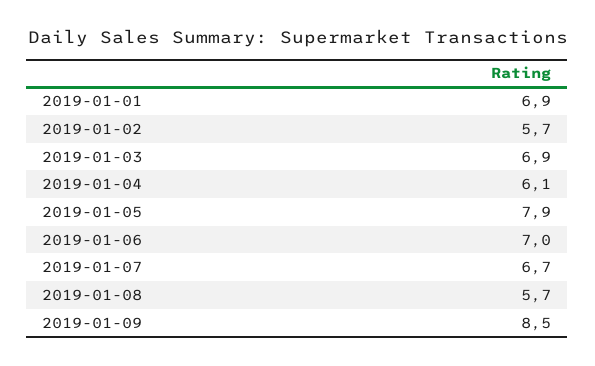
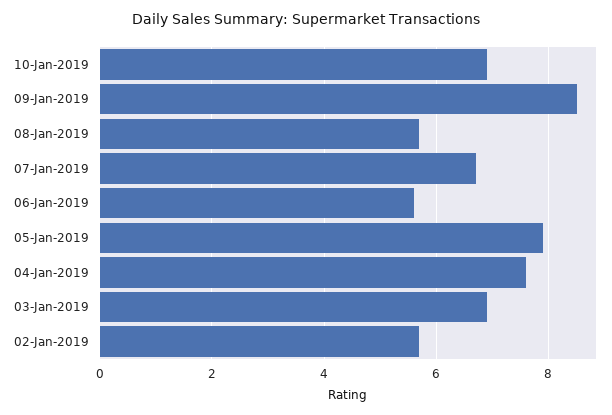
2019-01-01: 6.9 -> none
2019-01-04: 6.1 -> 7.5
2019-01-06: 7 -> 5.5
10-Jan-2019: none -> 7

